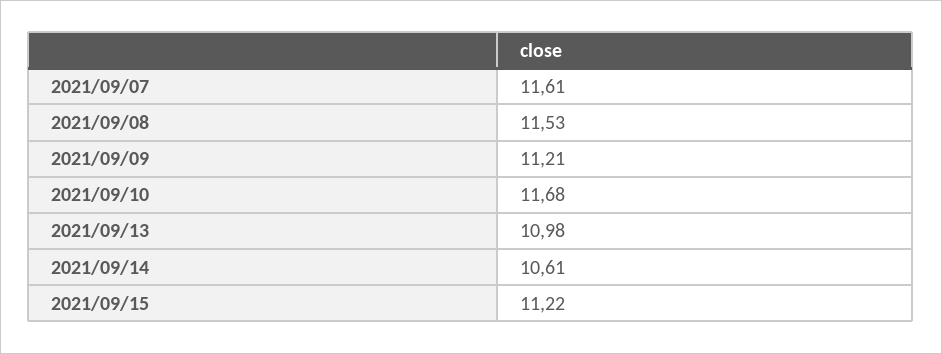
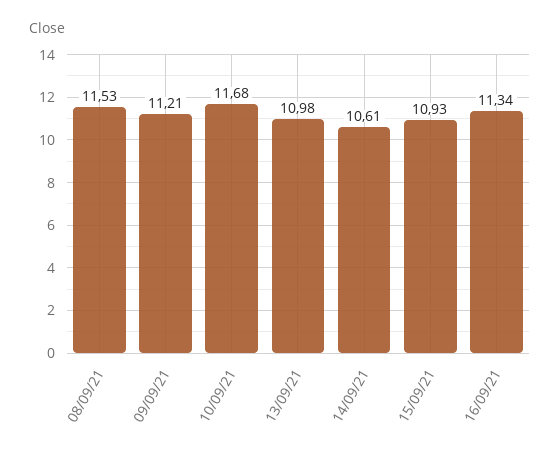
2021/09/07: 11.61 -> none
2021/09/15: 11.22 -> 10.93
16/09/21: none -> 11.34

